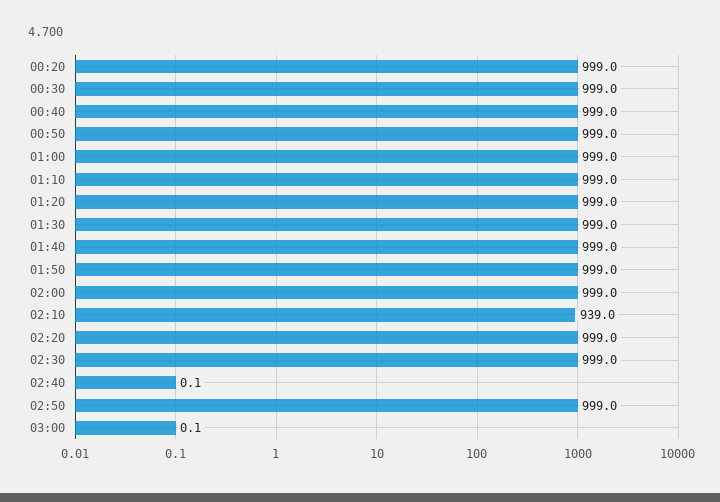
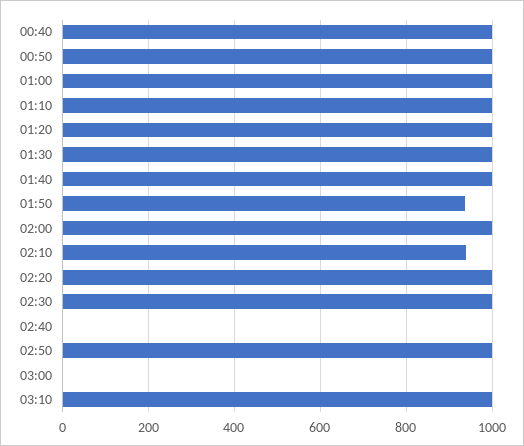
00:20: 999 -> none
00:30: 999 -> none
01:50: 999 -> 940
03:10: none -> 1000

